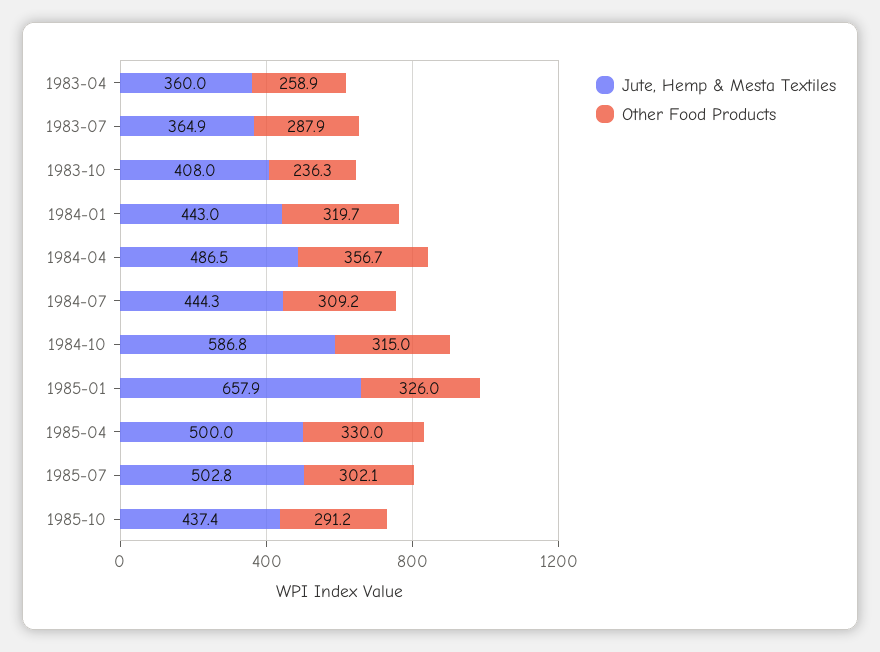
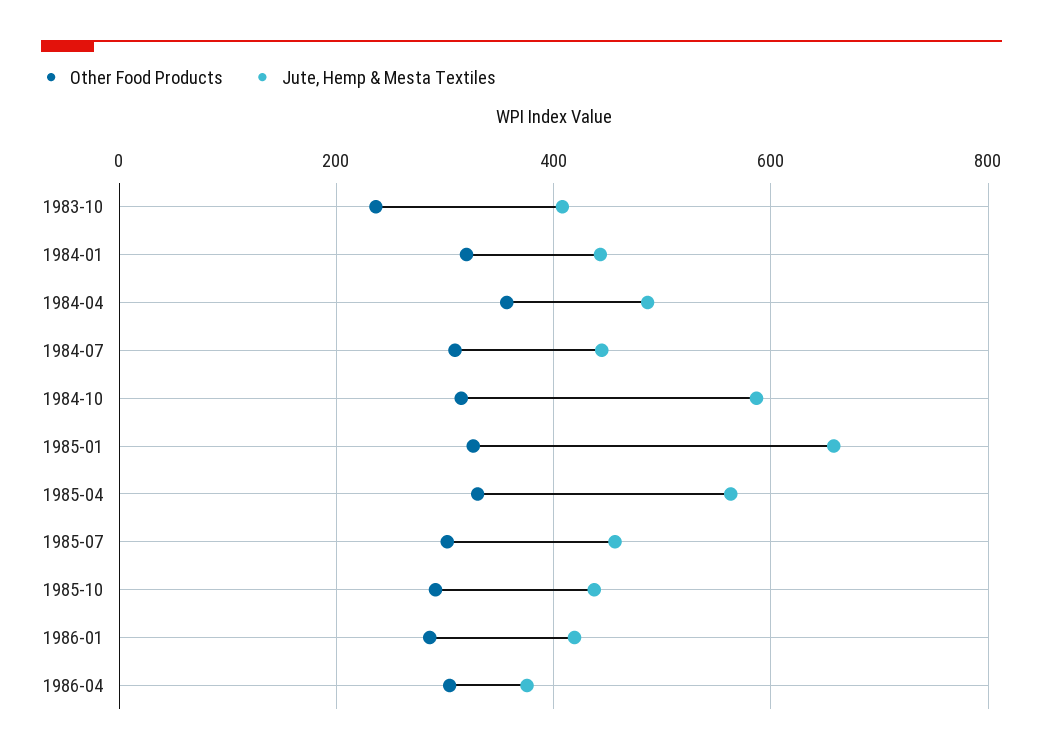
Jute, Hemp & Mesta Textiles, 1983-04: 360 -> none
Other Food Products, 1983-04: 258.9 -> none
Jute, Hemp & Mesta Textiles, 1983-07: 364.9 -> none
Other Food Products, 1983-07: 287.9 -> none
Jute, Hemp & Mesta Textiles, 1985-04: 500 -> 560
Jute, Hemp & Mesta Textiles, 1985-07: 502.8 -> 460
Other Food Products, 1986-01: none -> 280
Jute, Hemp & Mesta Textiles, 1986-01: none -> 420
Other Food Products, 1986-04: none -> 300
Jute, Hemp & Mesta Textiles, 1986-04: none -> 380

